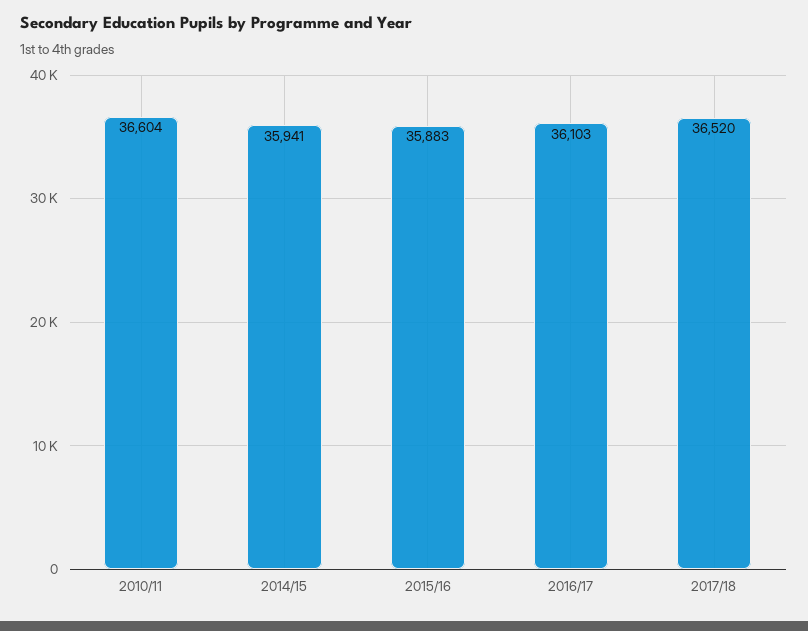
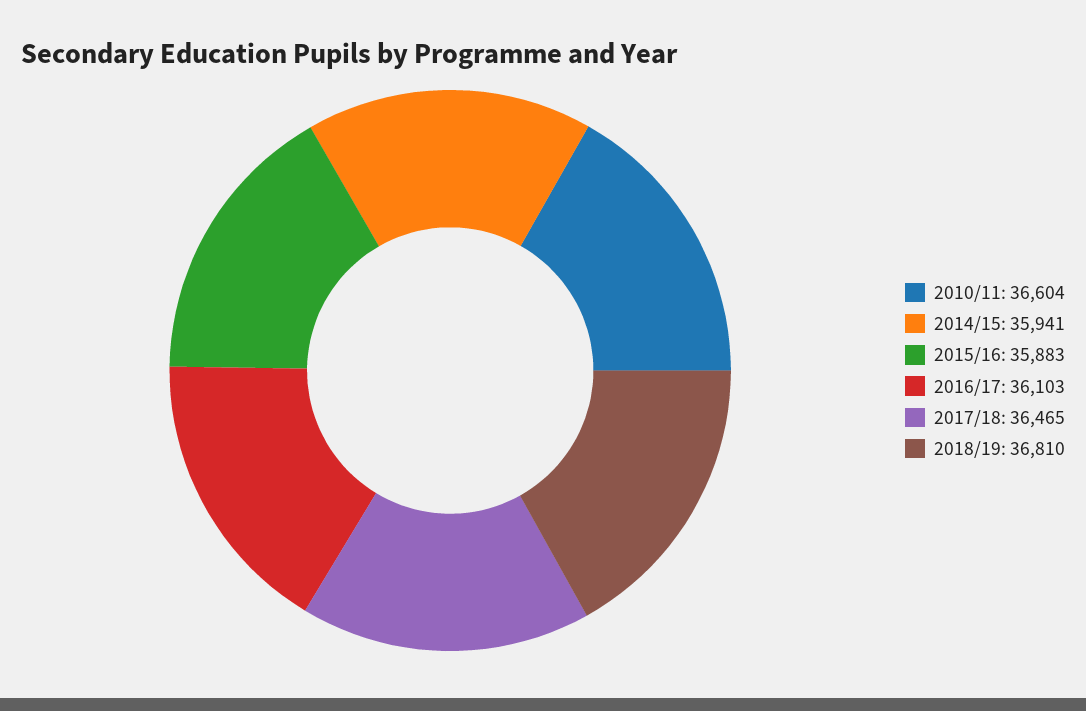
2017/18: 36520 -> 36465
2018/19: none -> 36810

